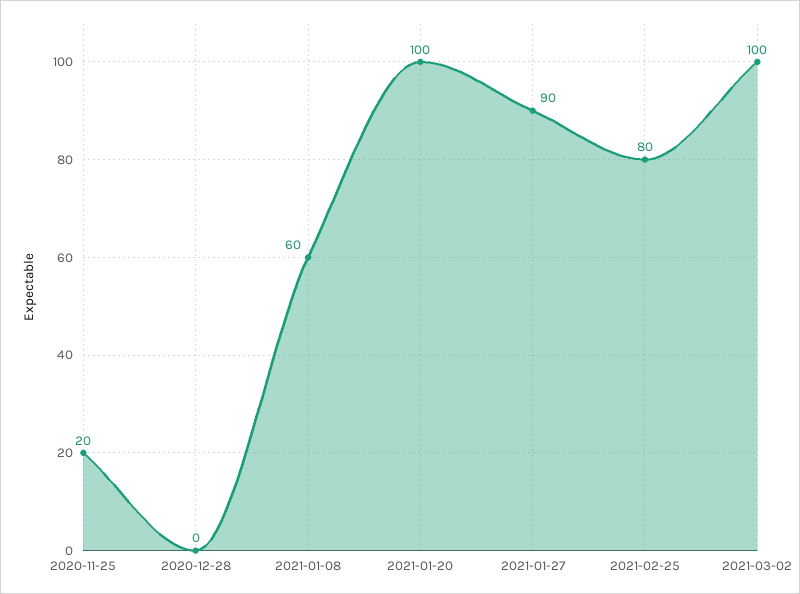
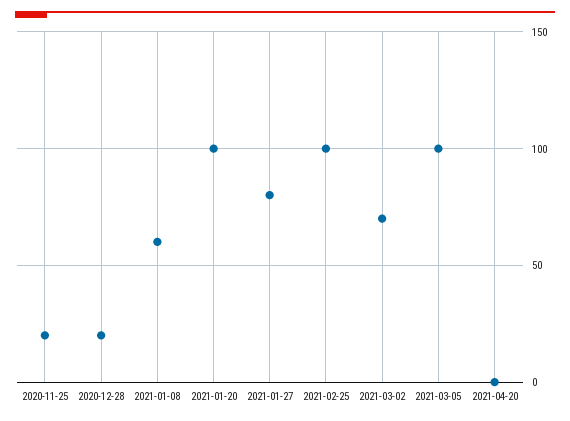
2020-12-28: 0 -> 20
2021-01-27: 90 -> 80
2021-02-25: 80 -> 100
2021-03-02: 100 -> 70
2021-03-05: none -> 100
2021-04-20: none -> 0

